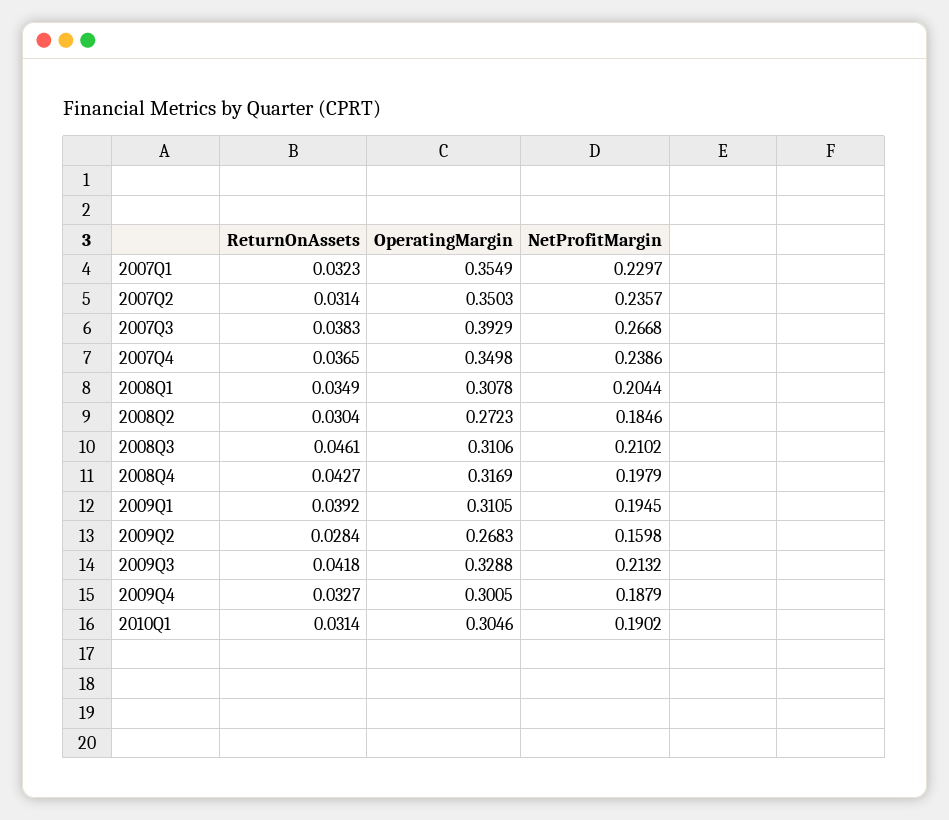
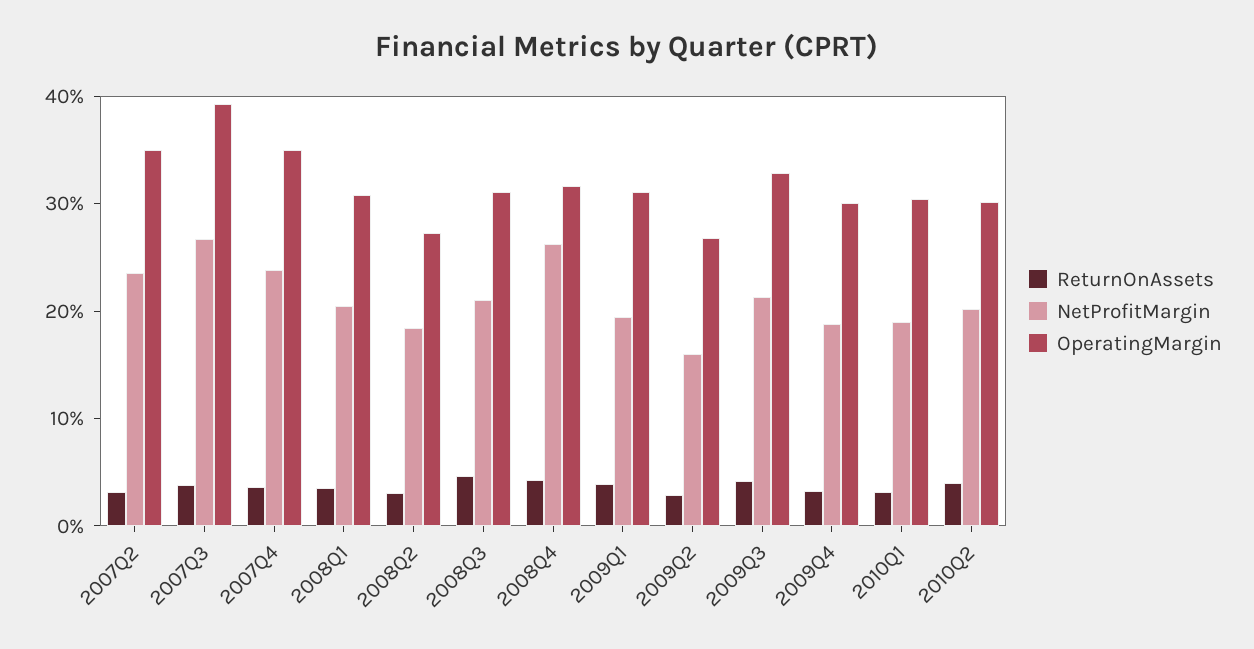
ReturnOnAssets, 2007Q1: 0.0323 -> none
OperatingMargin, 2007Q1: 0.3549 -> none
NetProfitMargin, 2007Q1: 0.2297 -> none
NetProfitMargin, 2008Q4: 0.1979 -> 0.26
ReturnOnAssets, 2010Q2: none -> 0.04
NetProfitMargin, 2010Q2: none -> 0.2
OperatingMargin, 2010Q2: none -> 0.3

